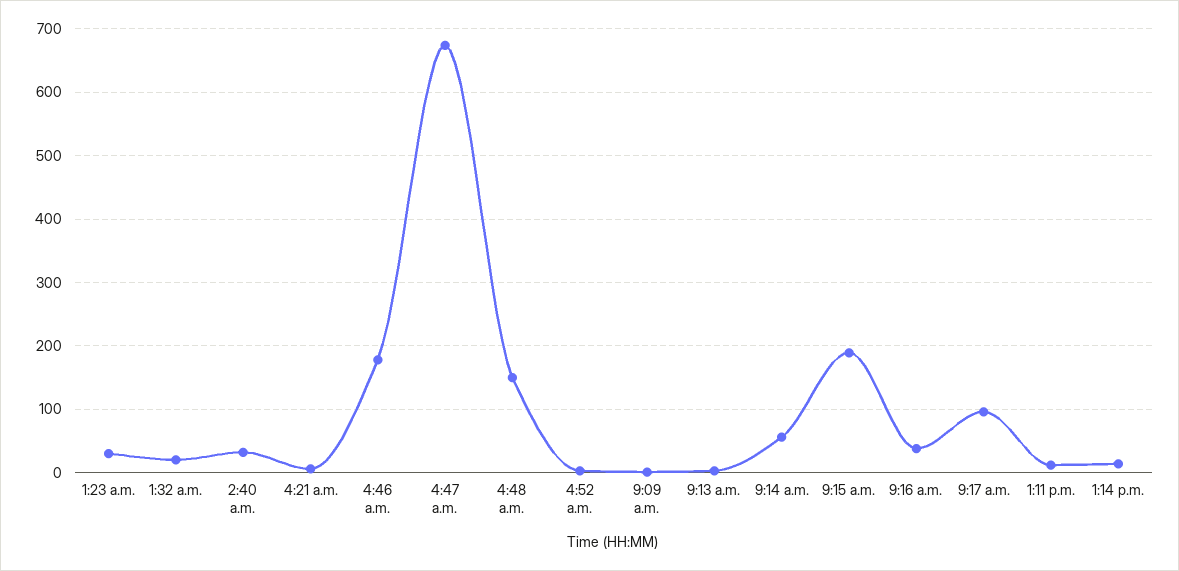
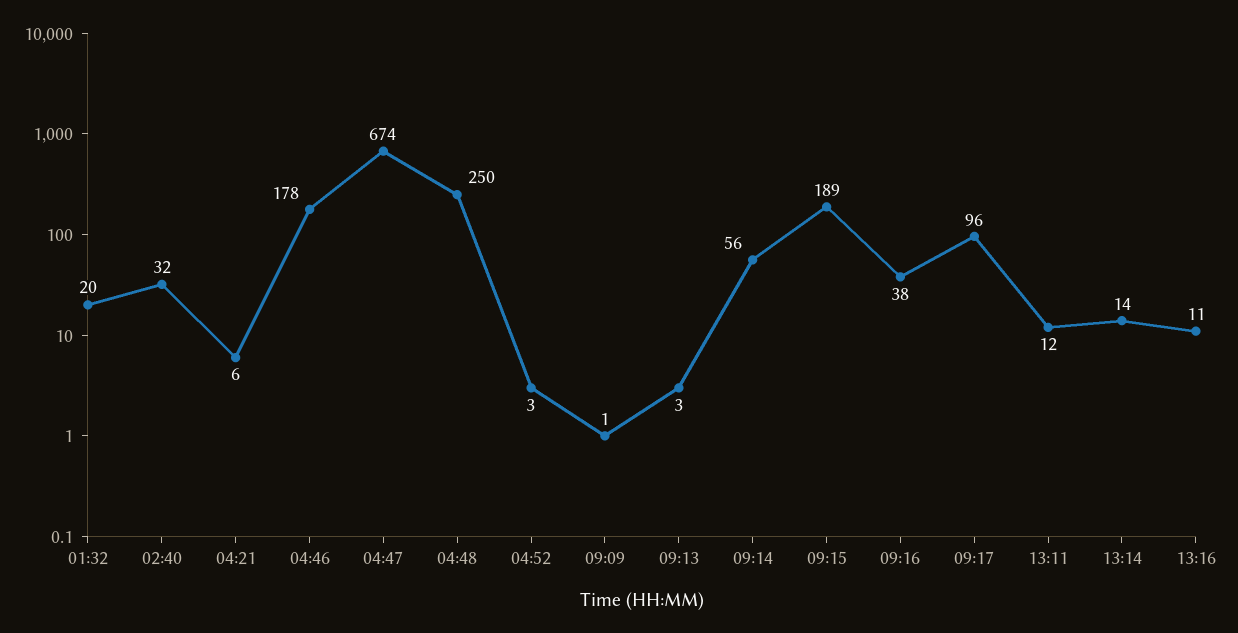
1:23 a.m.: 30 -> none
4:48 a.m.: 150 -> 250
13:16: none -> 11

